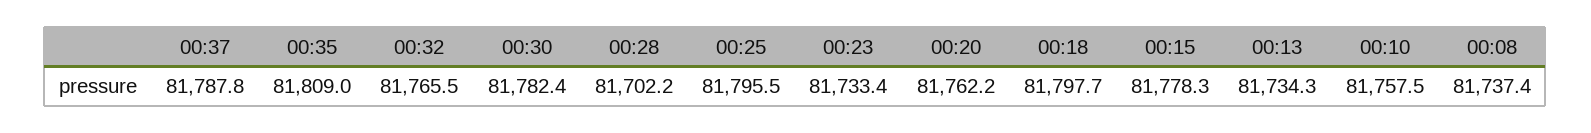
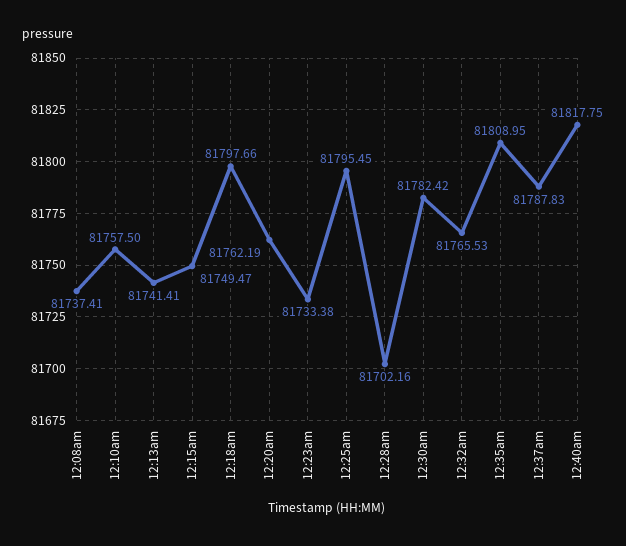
00:15: 81778.3 -> 81749.47
00:13: 81734.3 -> 81741.41
12:40am: none -> 81817.75

